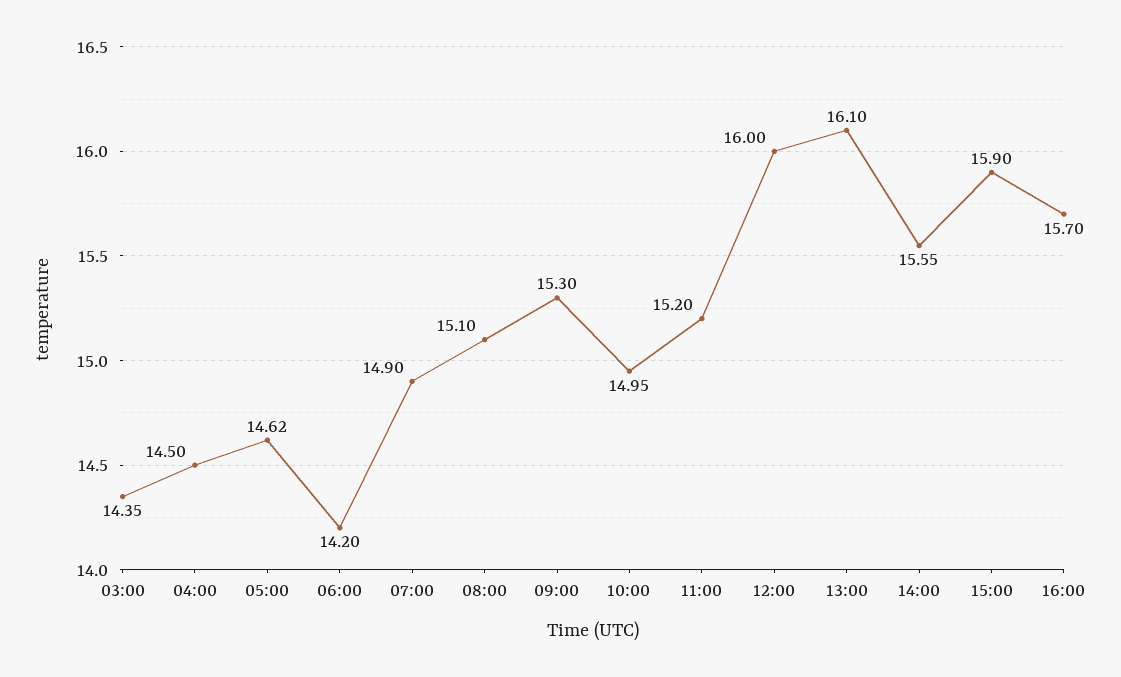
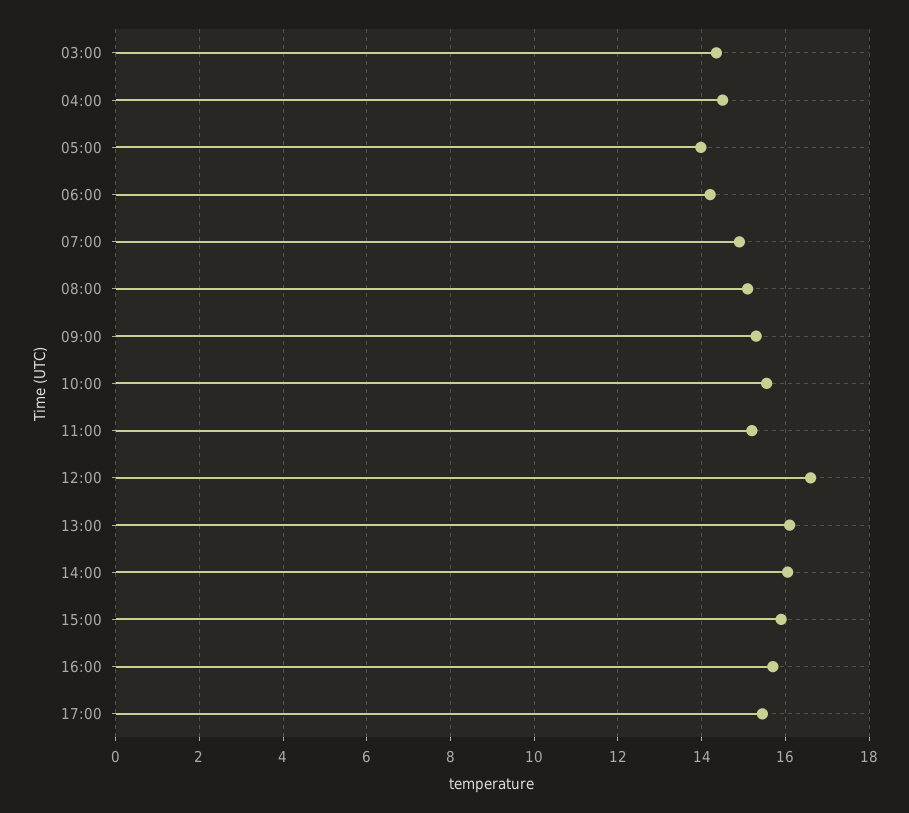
05:00: 14.62 -> 14
10:00: 14.95 -> 15.6
12:00: 16 -> 16.6
14:00: 15.55 -> 16
17:00: none -> 15.4

